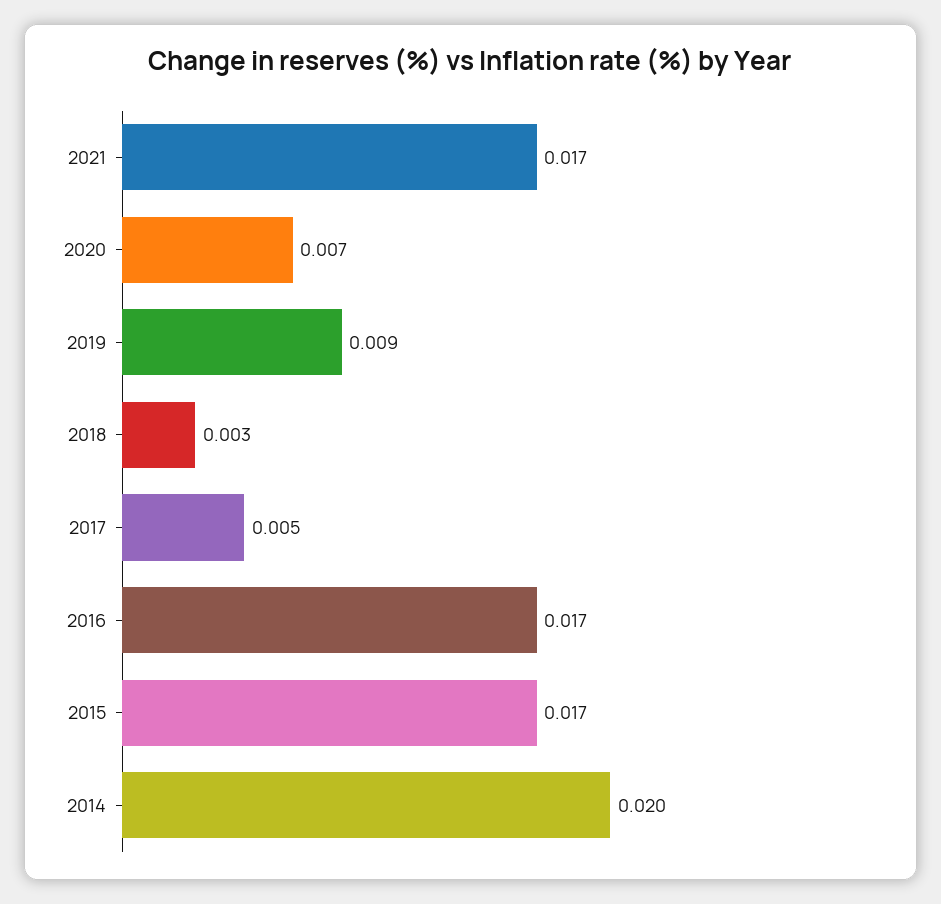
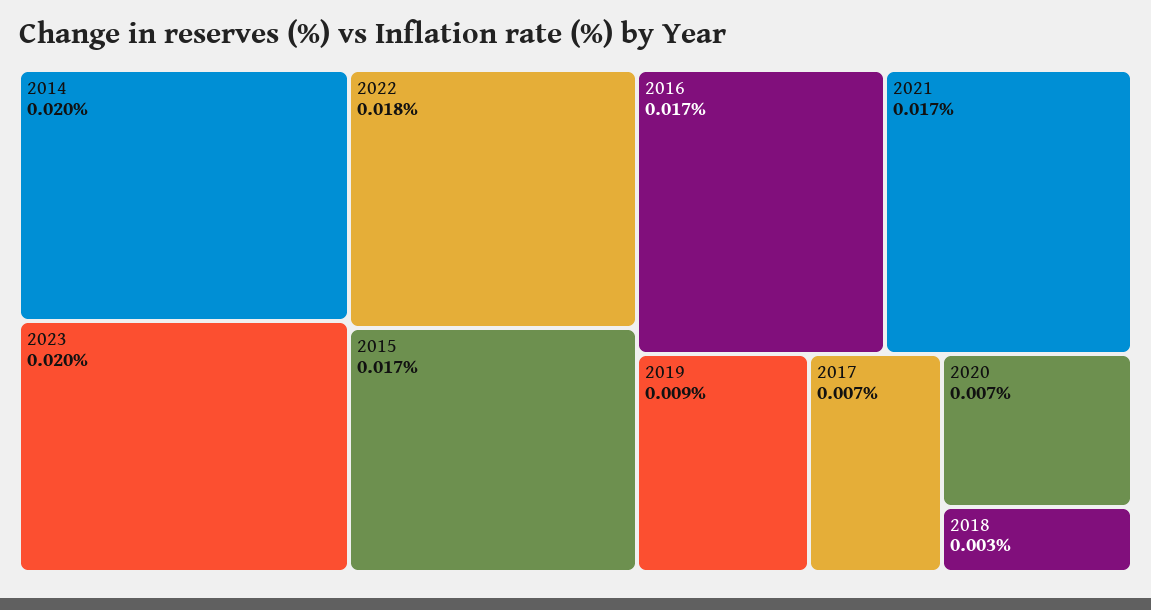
2017: 0.005 -> 0.007
2023: none -> 0.02
2022: none -> 0.018

